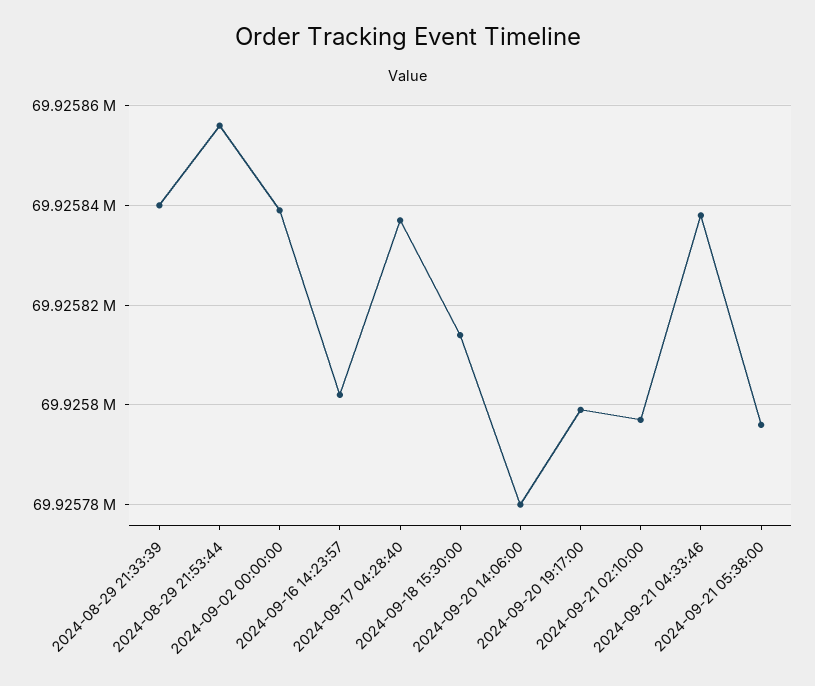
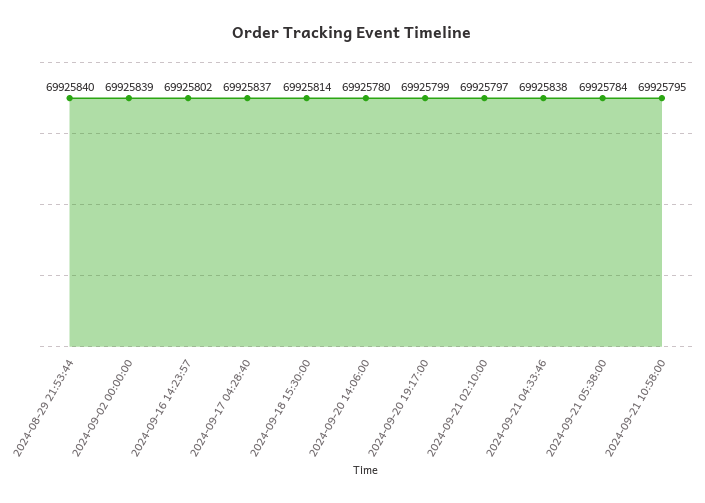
2024-08-29 21:33:39: 69925840 -> none
2024-08-29 21:53:44: 69925855 -> 69925840
2024-09-21 05:38:00: 69925795 -> 69925784
2024-09-21 10:58:00: none -> 69925795

